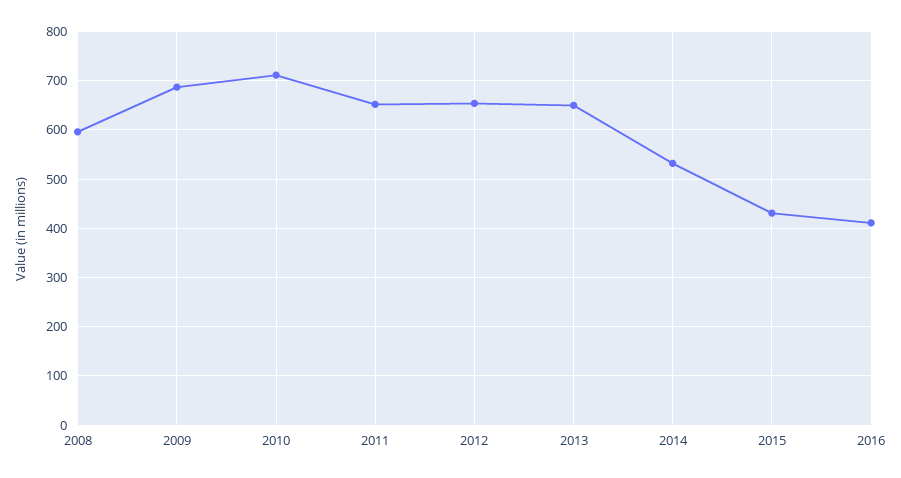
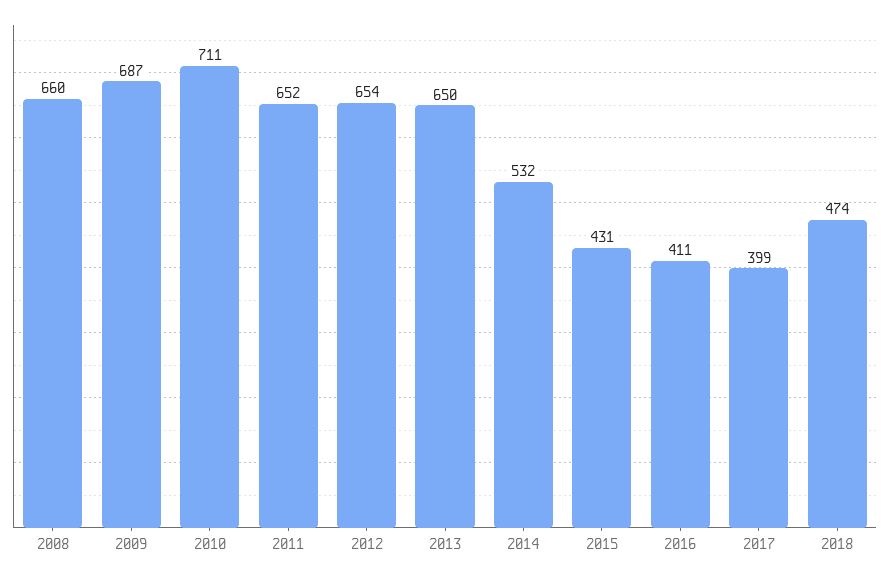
2008: 600 -> 660
2017: none -> 399
2018: none -> 474

